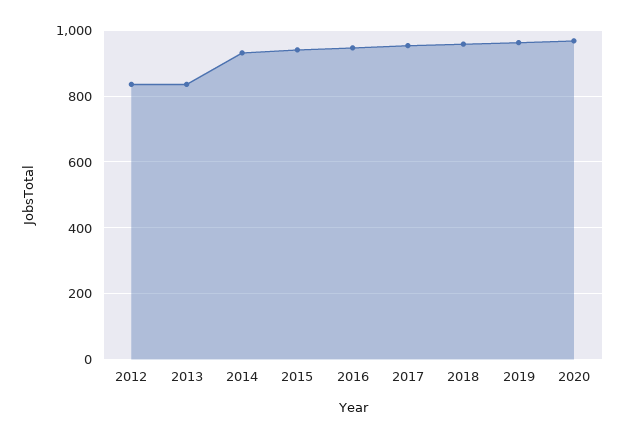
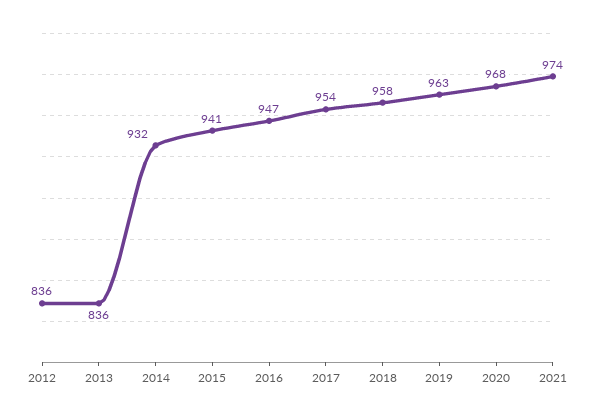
2021: none -> 974

